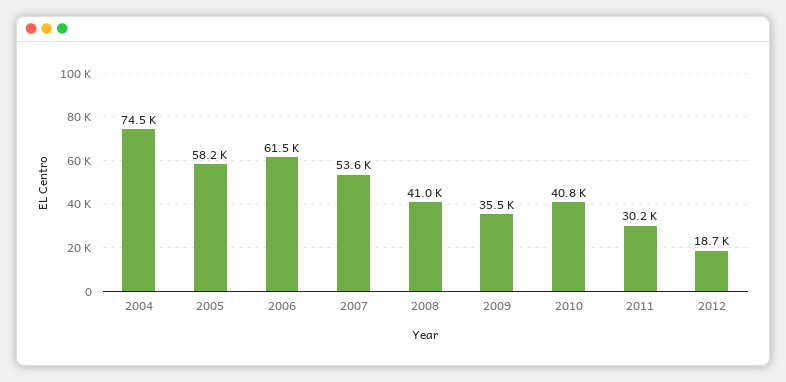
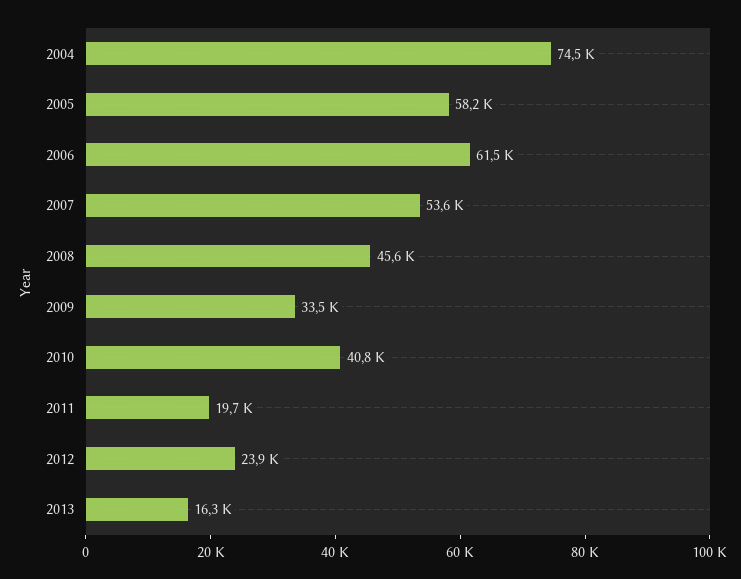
2008: 41000 -> 45600
2009: 35500 -> 33500
2011: 30200 -> 19700
2012: 18700 -> 23900
2013: none -> 16300

